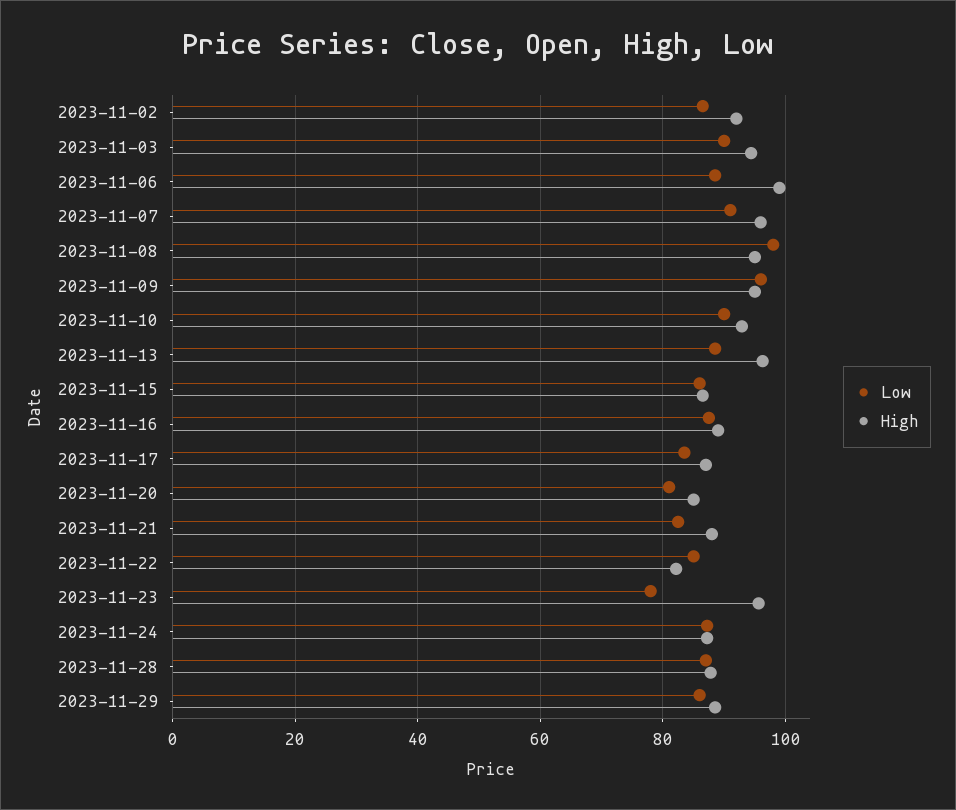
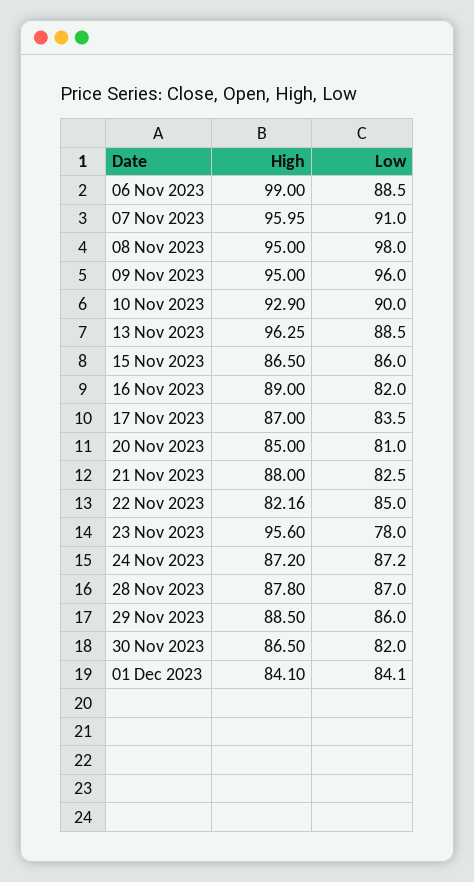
Low, 2023-11-02: 86 -> none
High, 2023-11-02: 92 -> none
Low, 2023-11-03: 90 -> none
High, 2023-11-03: 94 -> none
Low, 2023-11-16: 88 -> 82
High, 30 Nov 2023: none -> 86.5
Low, 30 Nov 2023: none -> 82
High, 01 Dec 2023: none -> 84.1
Low, 01 Dec 2023: none -> 84.1

